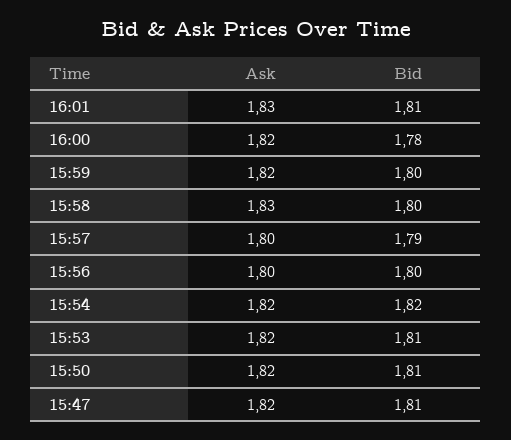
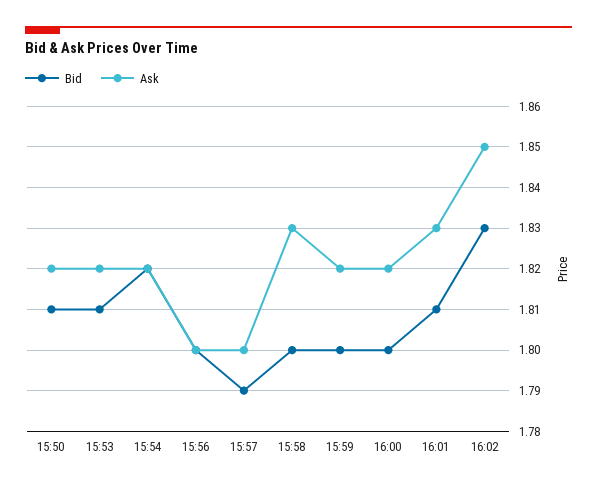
Bid, 16:00: 1.78 -> 1.8
Ask, 15:47: 1.82 -> none
Bid, 15:47: 1.81 -> none
Bid, 16:02: none -> 1.83
Ask, 16:02: none -> 1.85

